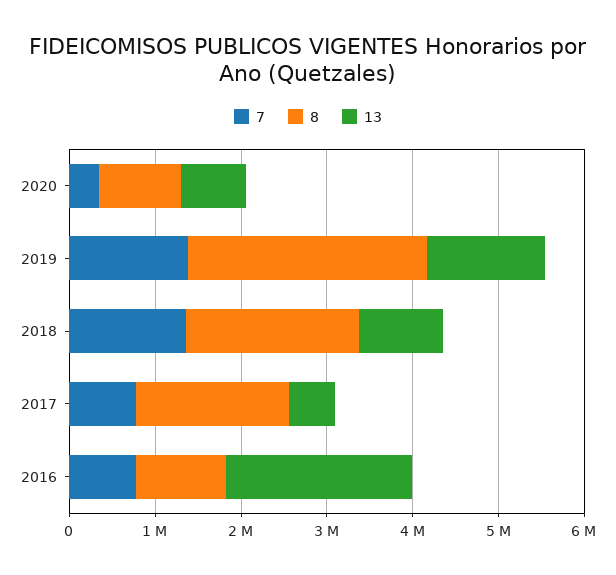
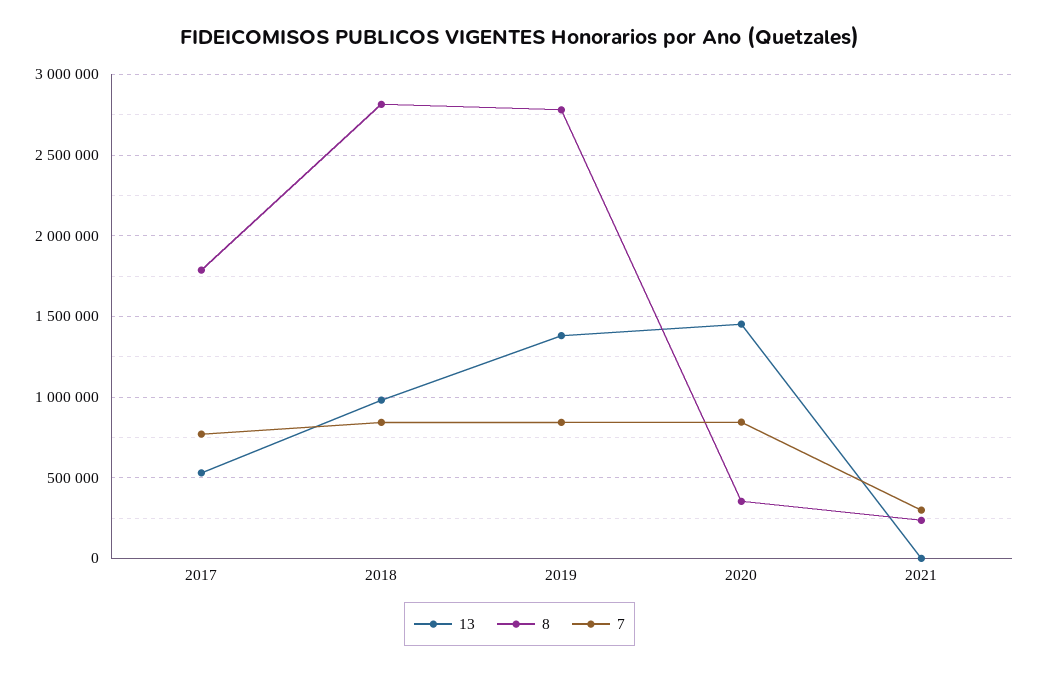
7, 2020: 400000 -> 850000
8, 2020: 1000000 -> 350000
13, 2020: 800000 -> 1450000
7, 2019: 1400000 -> 850000
7, 2018: 1400000 -> 850000
8, 2018: 2000000 -> 2800000
7, 2016: 800000 -> none
8, 2016: 1000000 -> none
13, 2016: 2200000 -> none
13, 2021: none -> 0
8, 2021: none -> 250000
7, 2021: none -> 300000

